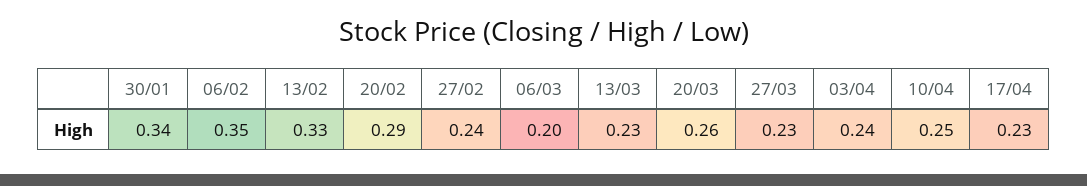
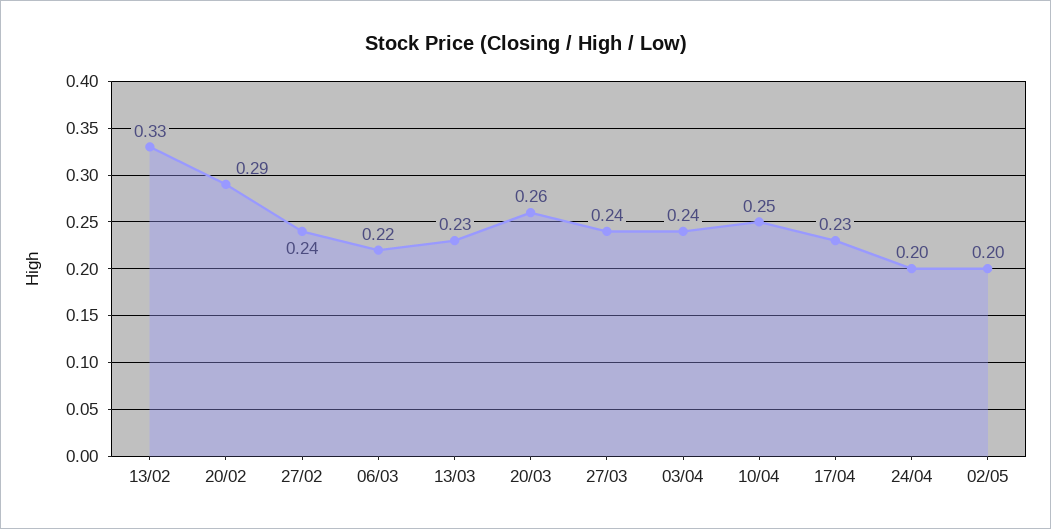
30/01: 0.34 -> none
06/02: 0.35 -> none
06/03: 0.2 -> 0.22
27/03: 0.23 -> 0.24
24/04: none -> 0.2
02/05: none -> 0.2

